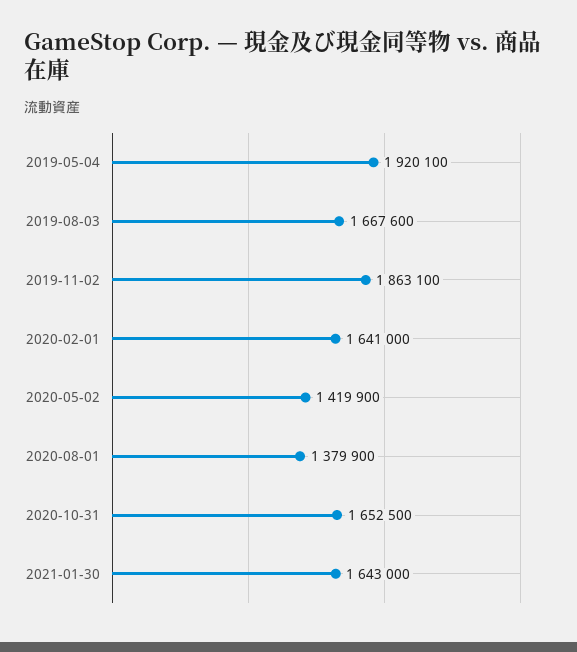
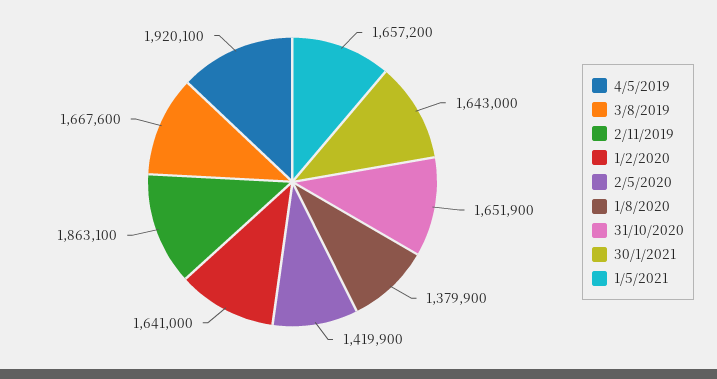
2020-10-31: 1652500 -> 1651900
1/5/2021: none -> 1657200

